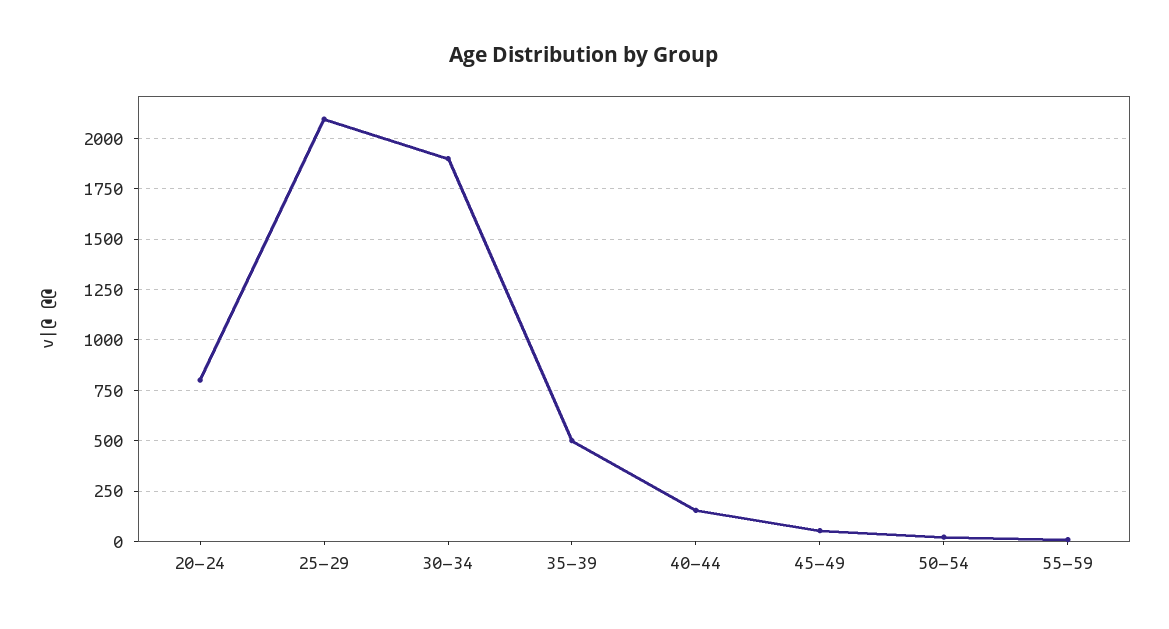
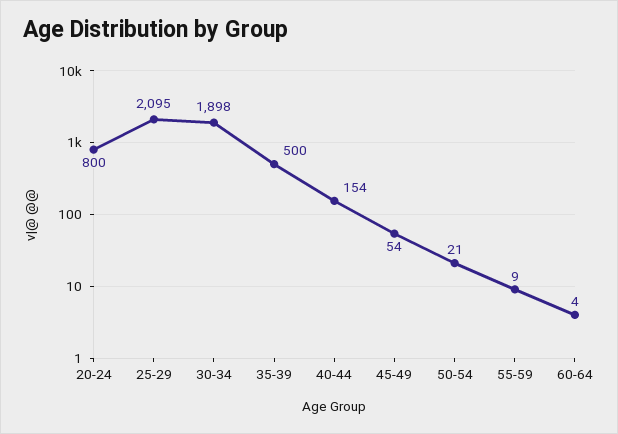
60-64: none -> 4

